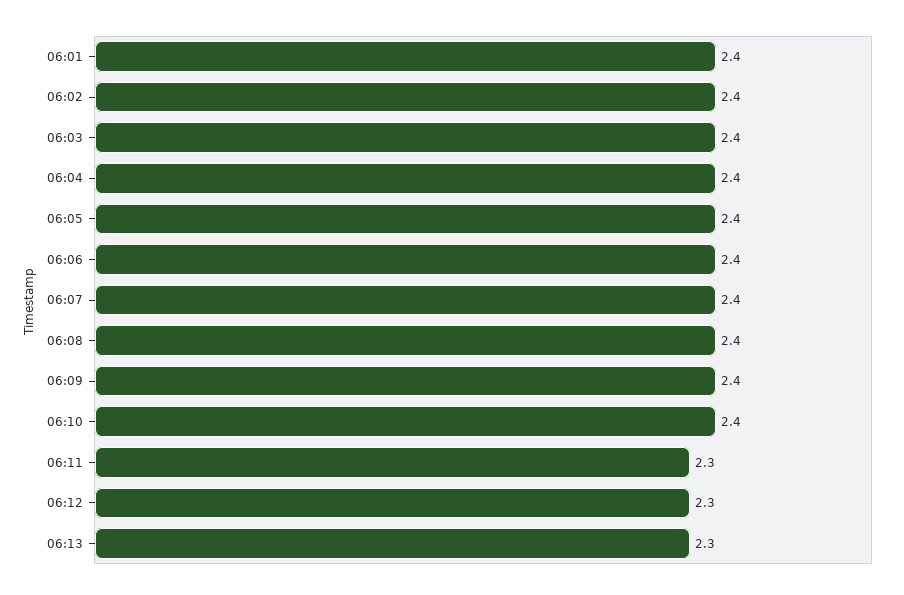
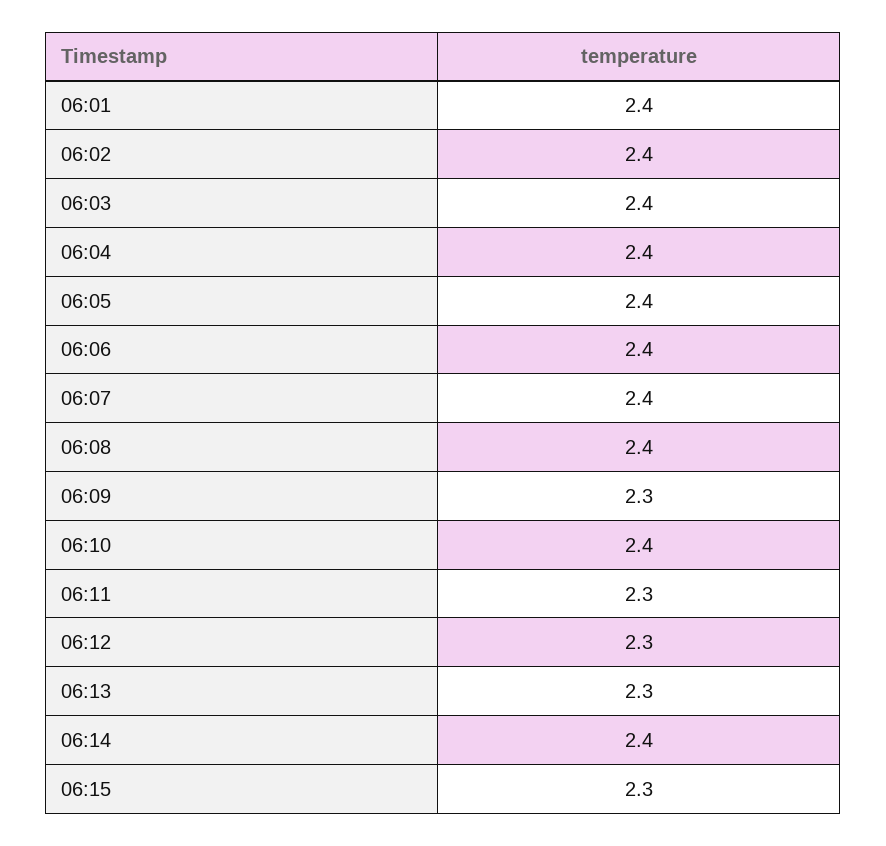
06:09: 2.4 -> 2.3
06:14: none -> 2.4
06:15: none -> 2.3

